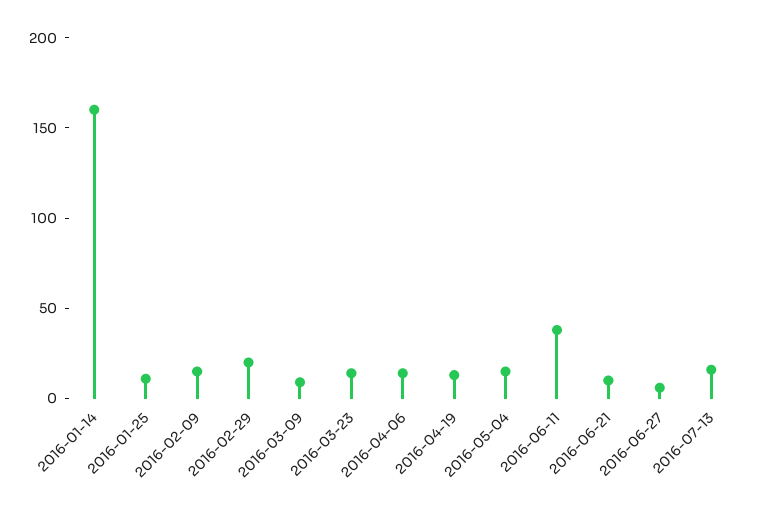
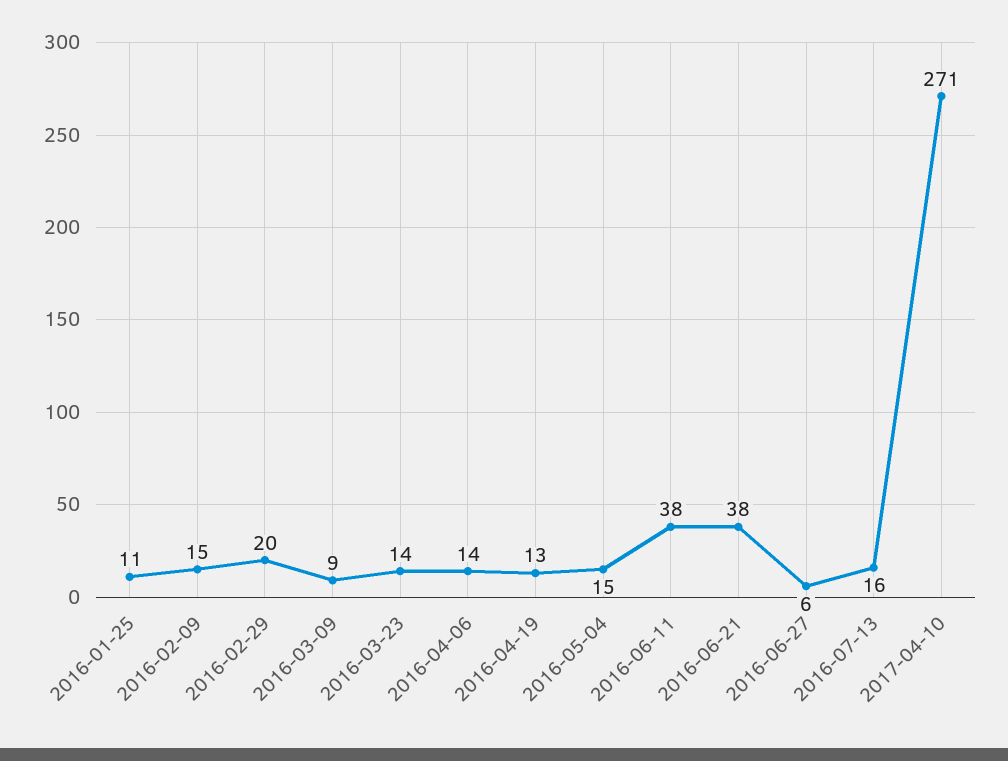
2016-01-14: 160 -> none
2016-06-21: 10 -> 38
2017-04-10: none -> 271

